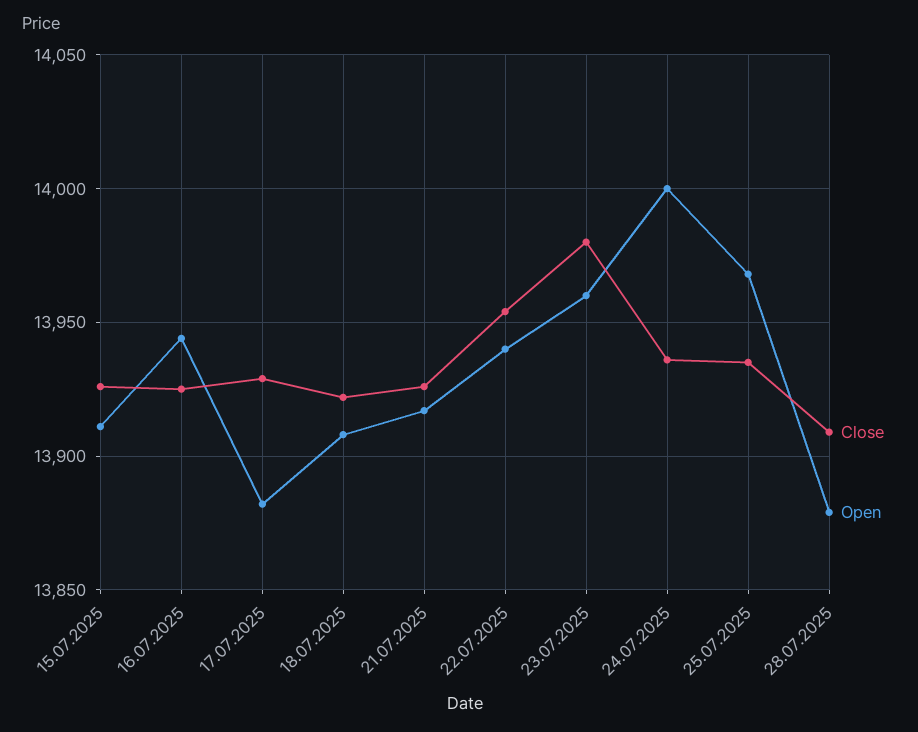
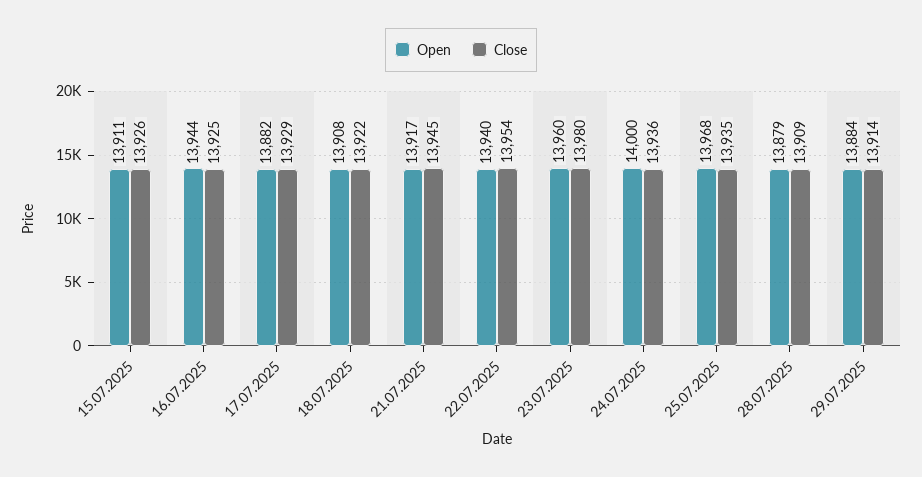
Close, 21.07.2025: 13925 -> 13945
Open, 29.07.2025: none -> 13884
Close, 29.07.2025: none -> 13914

